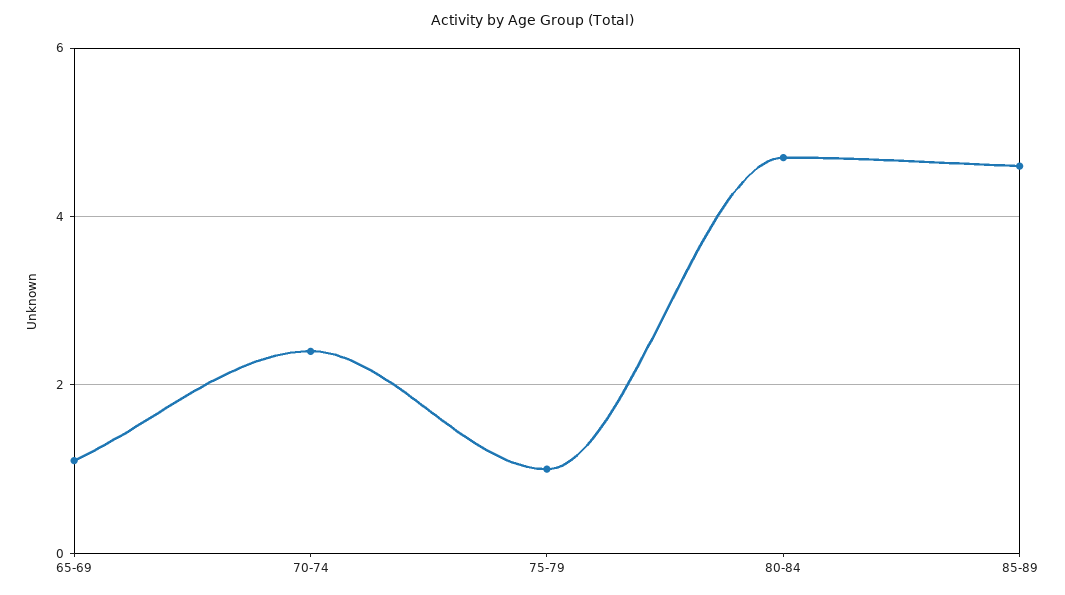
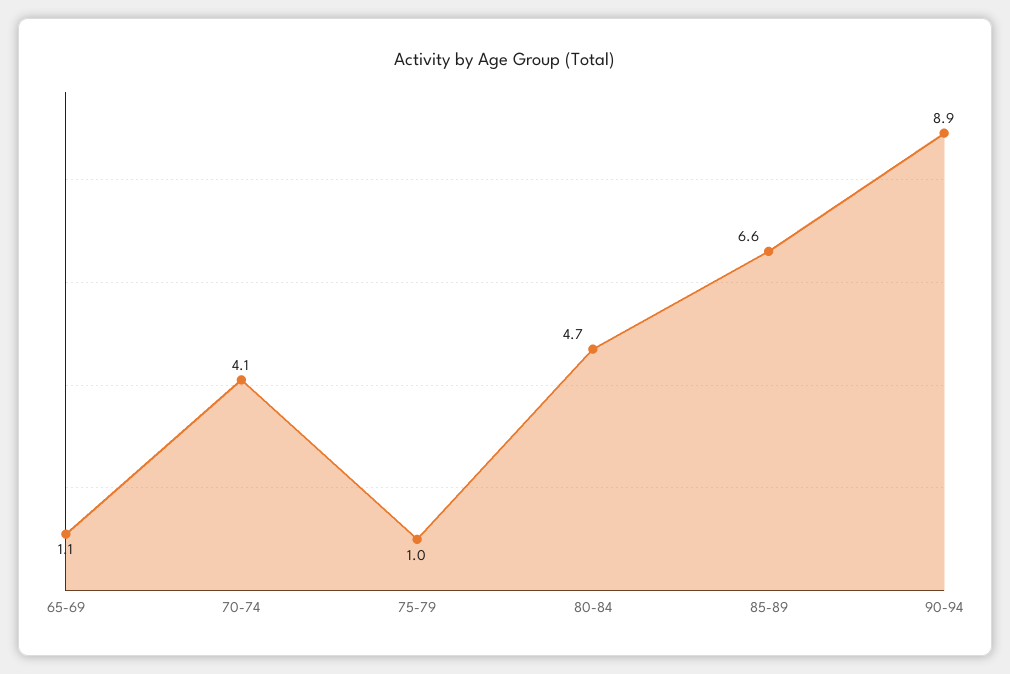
70-74: 2.5 -> 4.1
85-89: 4.5 -> 6.6
90-94: none -> 8.9

